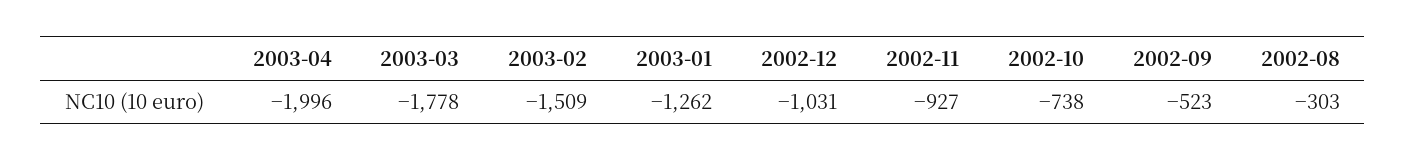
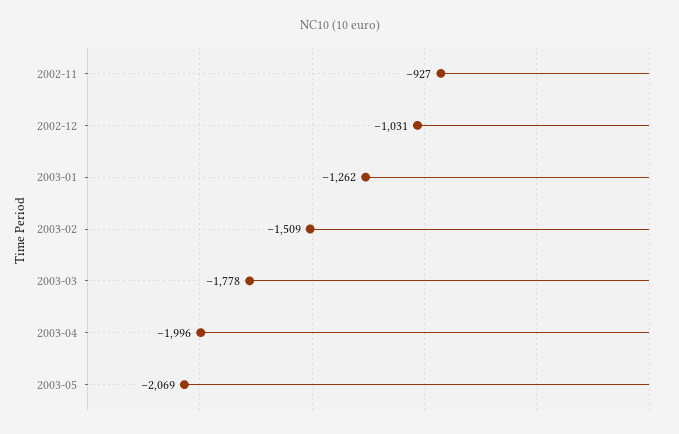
2002-10: -738 -> none
2002-09: -523 -> none
2002-08: -303 -> none
2003-05: none -> -2069

